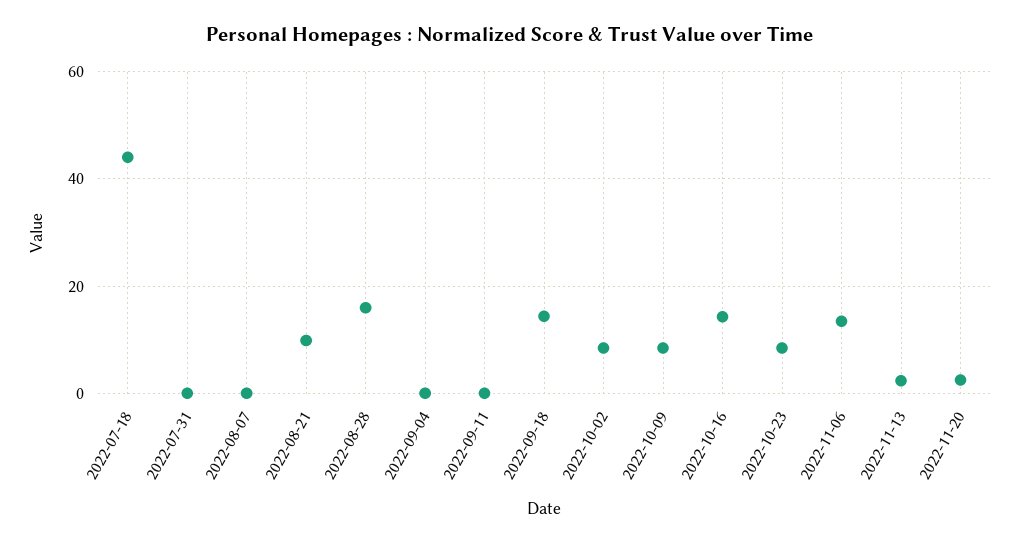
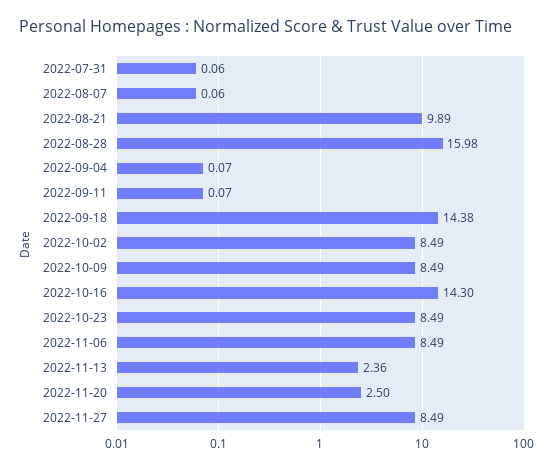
2022-07-18: 44 -> none
2022-11-06: 14 -> 8.49
2022-11-27: none -> 8.49

